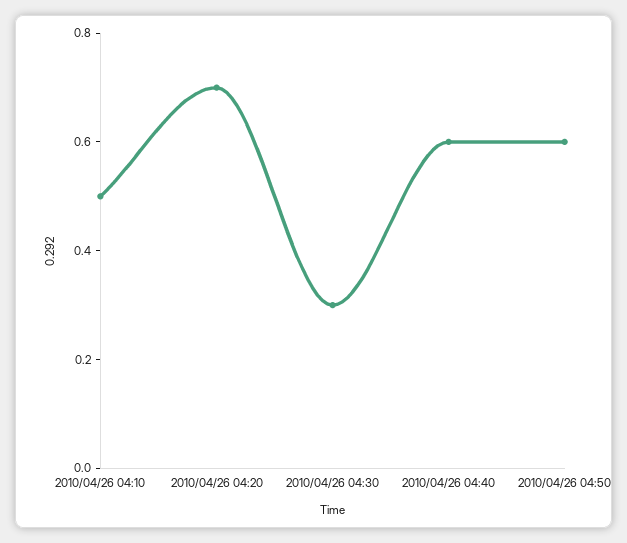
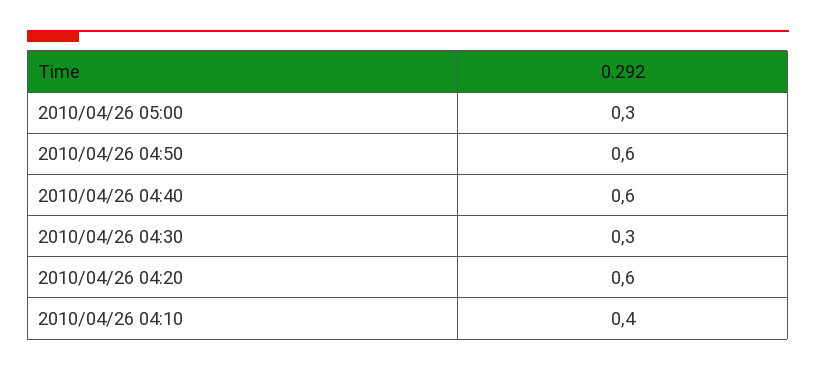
2010/04/26 04:10: 0.5 -> 0.4
2010/04/26 04:20: 0.7 -> 0.6
2010/04/26 05:00: none -> 0.3

